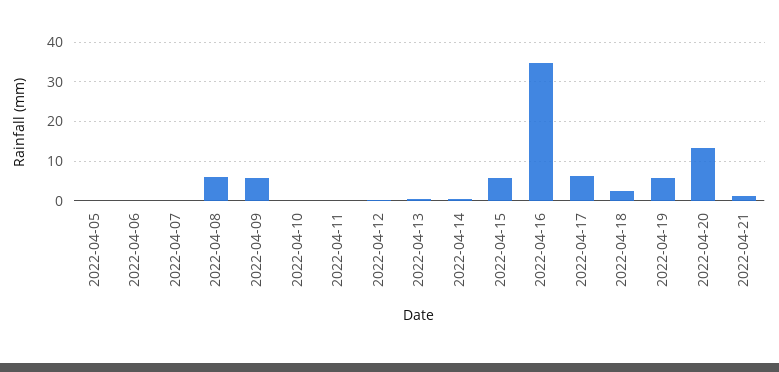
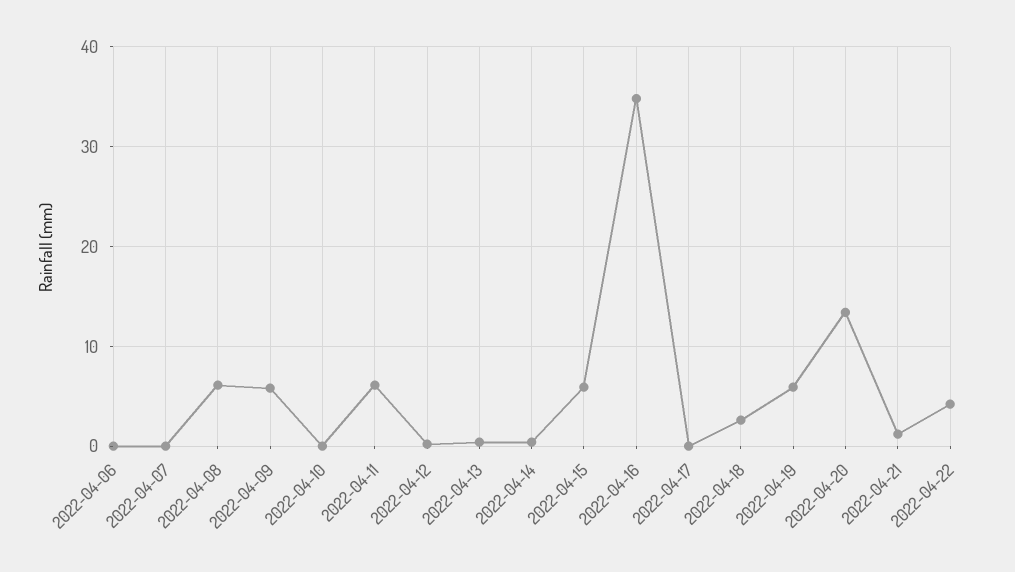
2022-04-05: 0 -> none
2022-04-11: 0 -> 6
2022-04-17: 6 -> 0
2022-04-22: none -> 4

